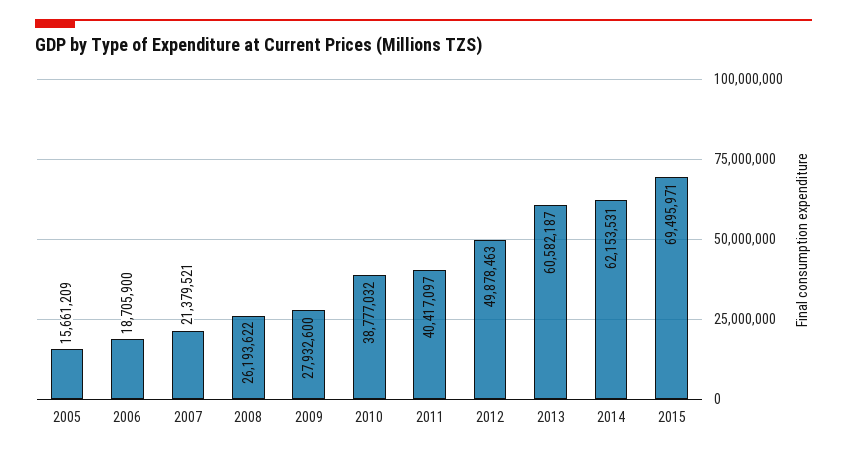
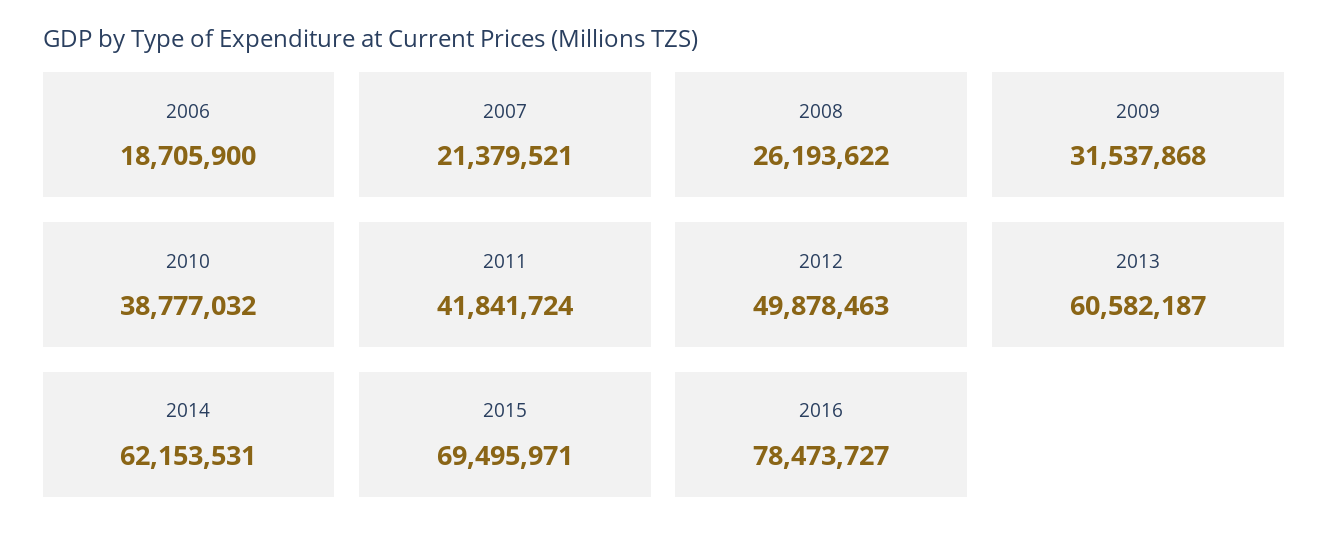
2005: 15661209 -> none
2009: 27932600 -> 31537868
2011: 40417097 -> 41841724
2016: none -> 78473727

